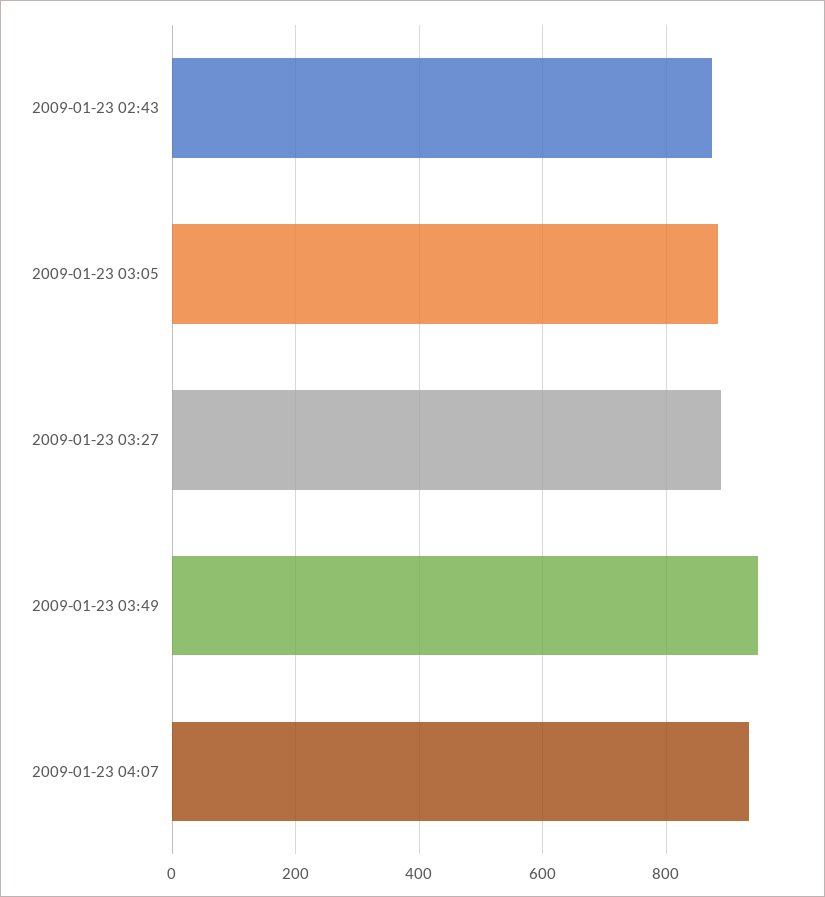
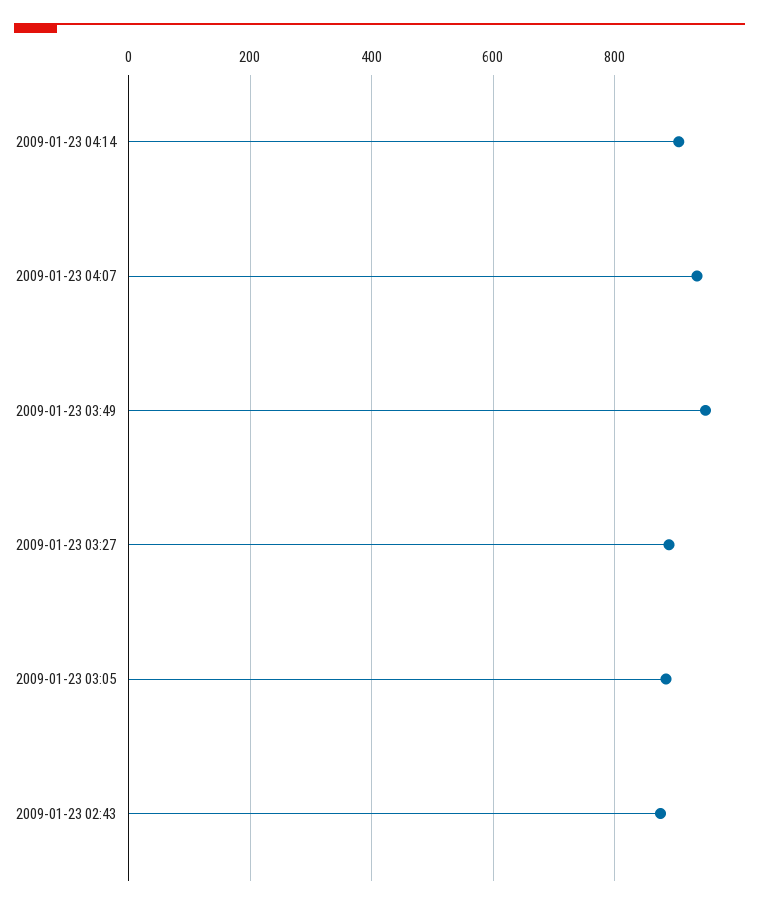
2009-01-23 04:14: none -> 900

